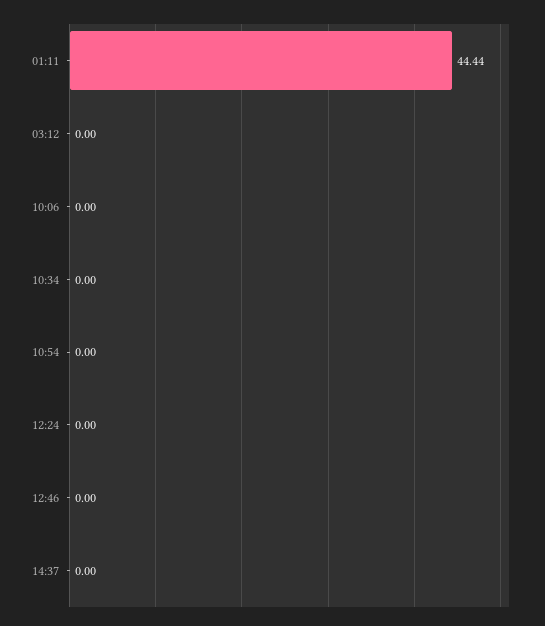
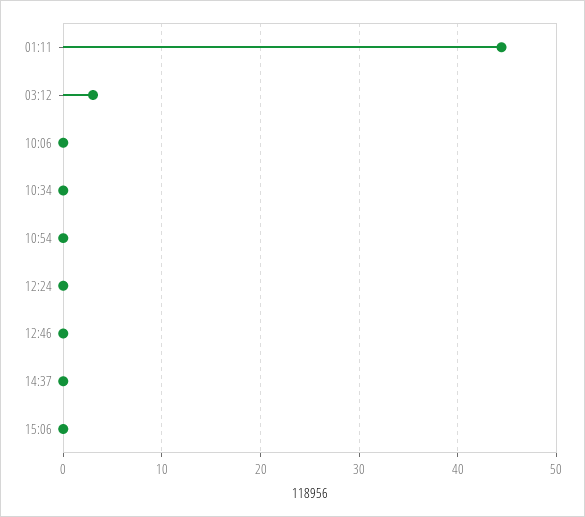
03:12: 0 -> 3
15:06: none -> 0

